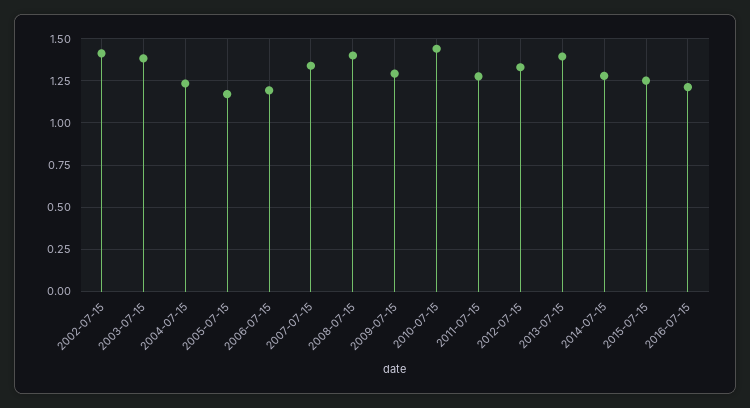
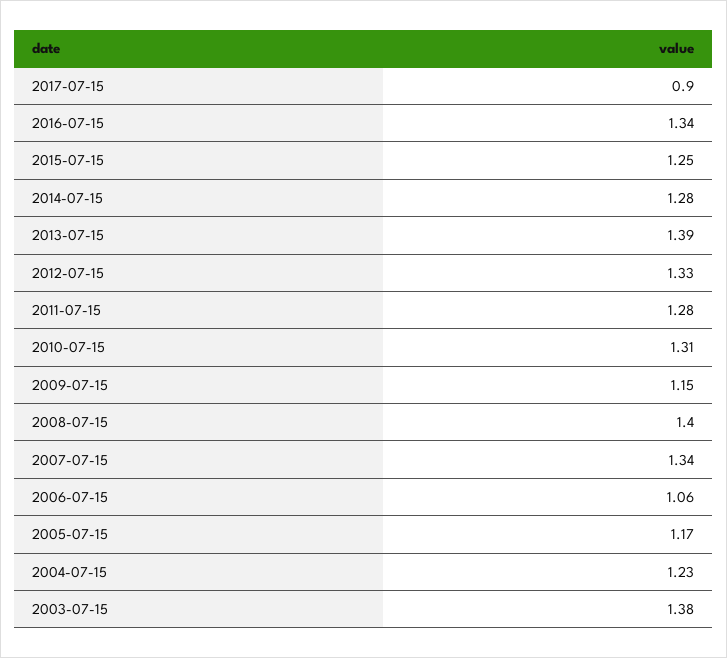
2002-07-15: 1.4 -> none
2006-07-15: 1.2 -> 1.06
2009-07-15: 1.3 -> 1.15
2010-07-15: 1.45 -> 1.31
2016-07-15: 1.2 -> 1.34
2017-07-15: none -> 0.9

